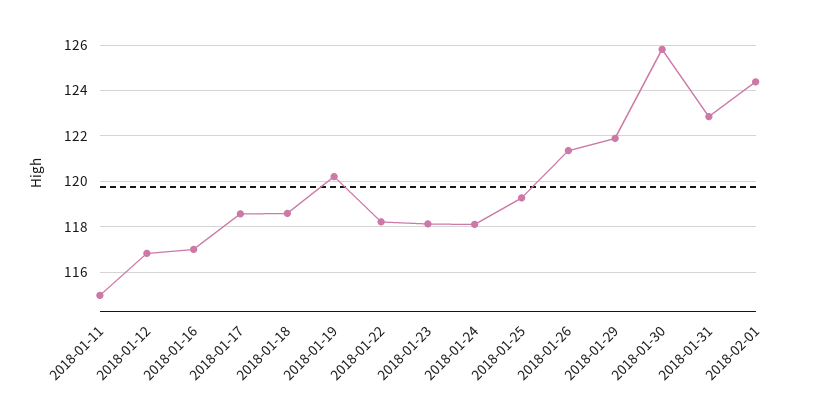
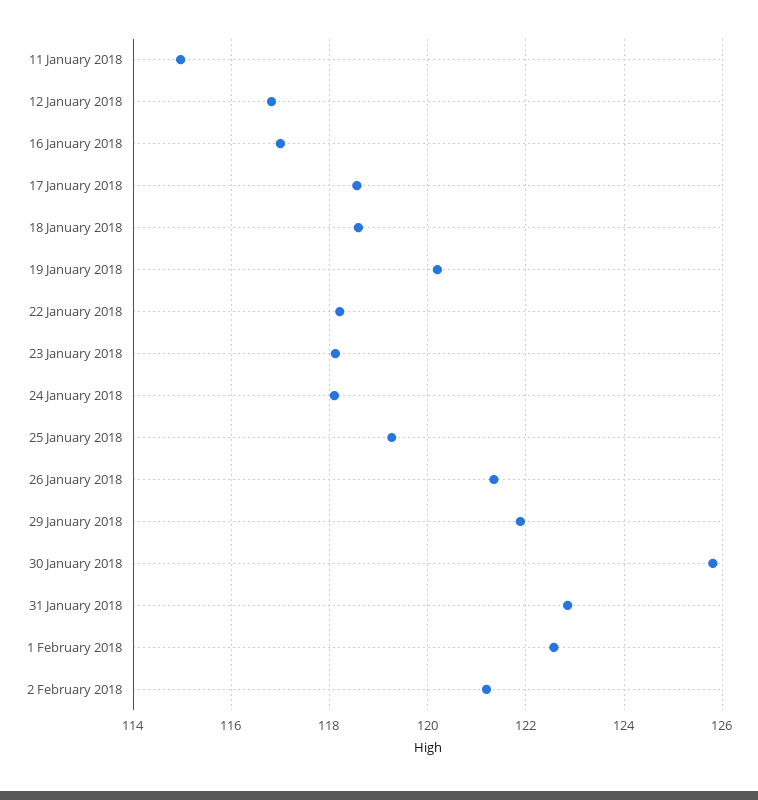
2018-02-01: 124.5 -> 122.6
2 February 2018: none -> 121.2

